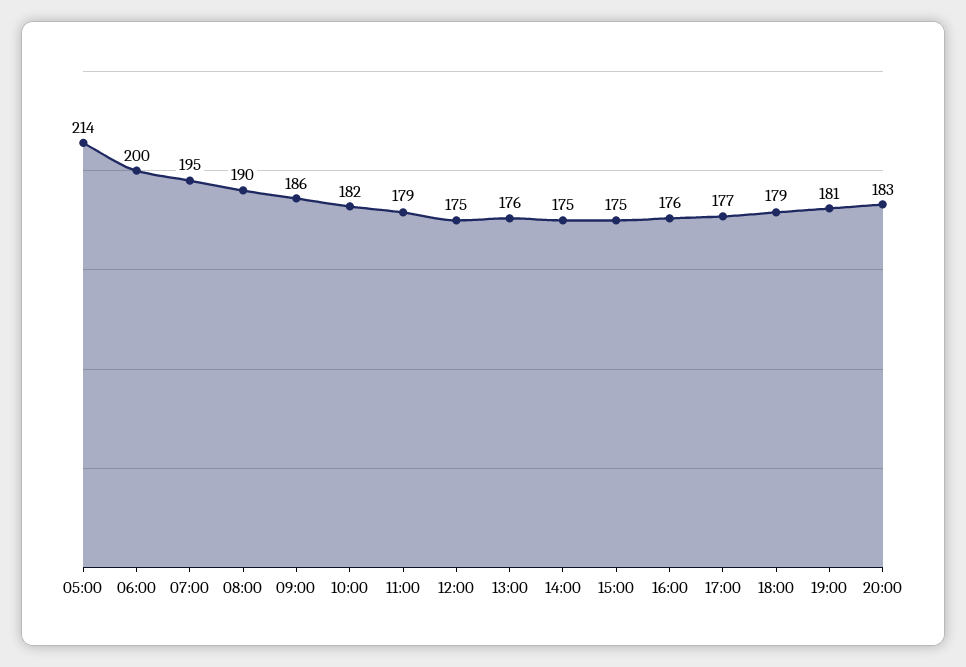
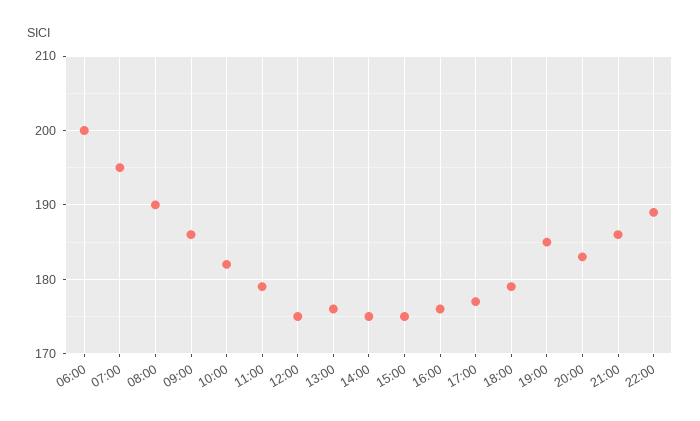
05:00: 214 -> none
19:00: 181 -> 185
21:00: none -> 186
22:00: none -> 189

